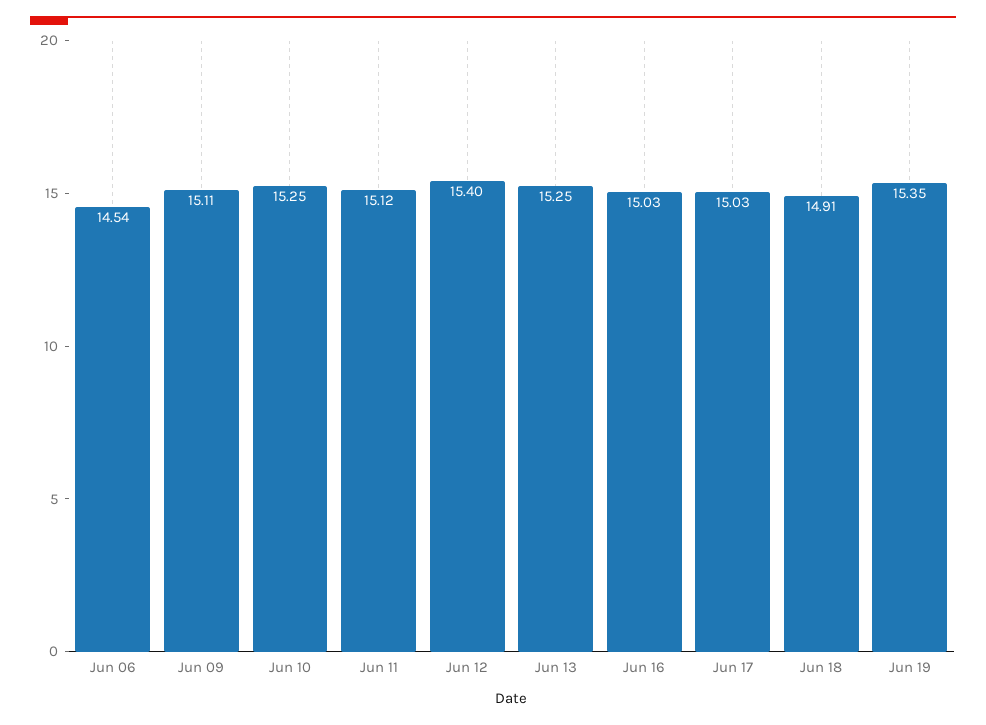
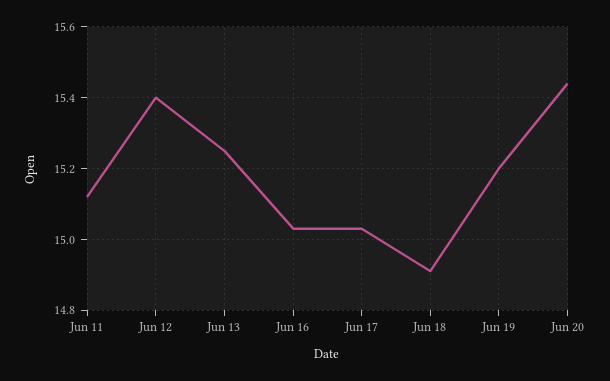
Jun 06: 14.54 -> none
Jun 09: 15.11 -> none
Jun 10: 15.25 -> none
Jun 19: 15.35 -> 15.2
Jun 20: none -> 15.45

